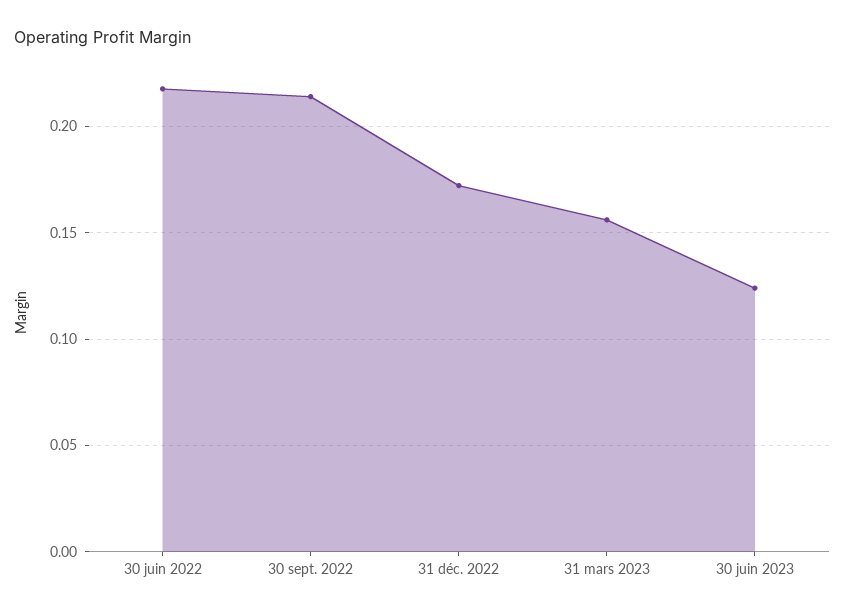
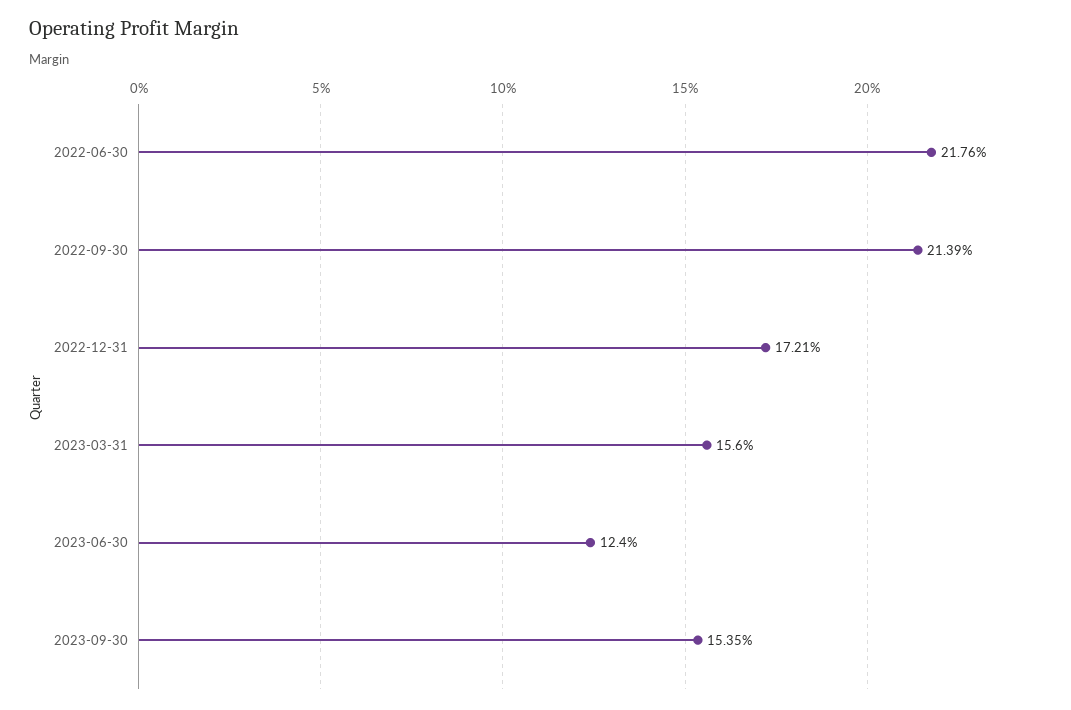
2023-09-30: none -> 0.1535

